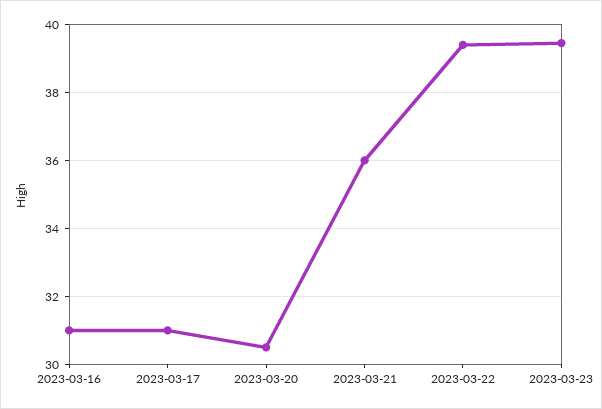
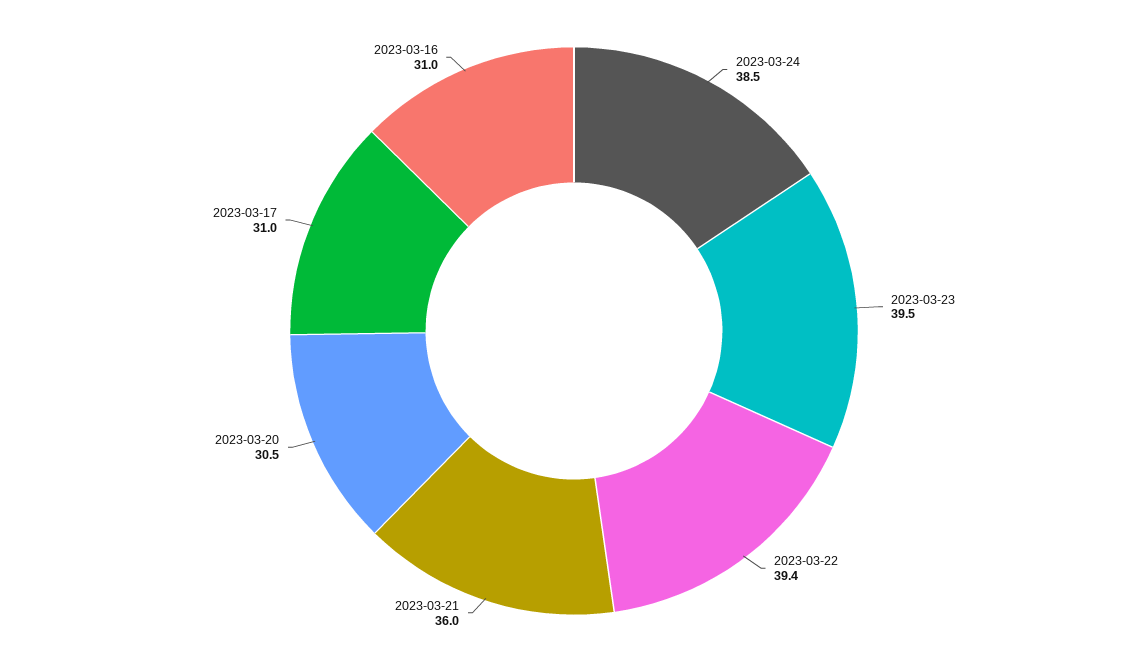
2023-03-24: none -> 38.5

